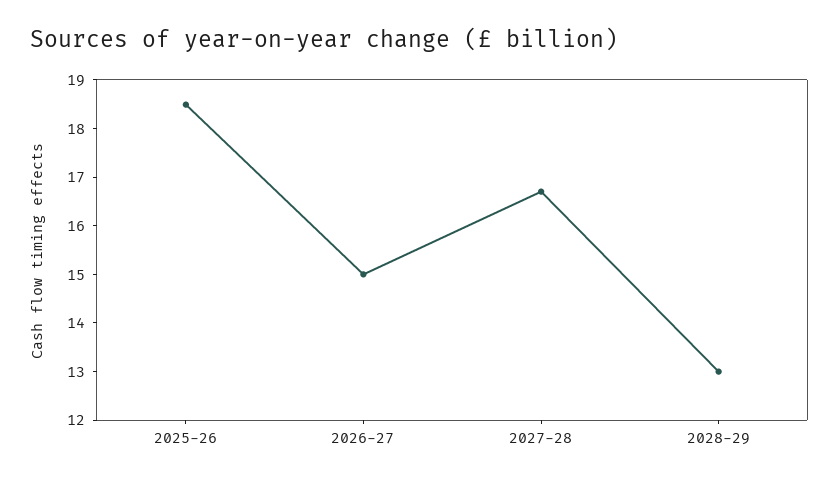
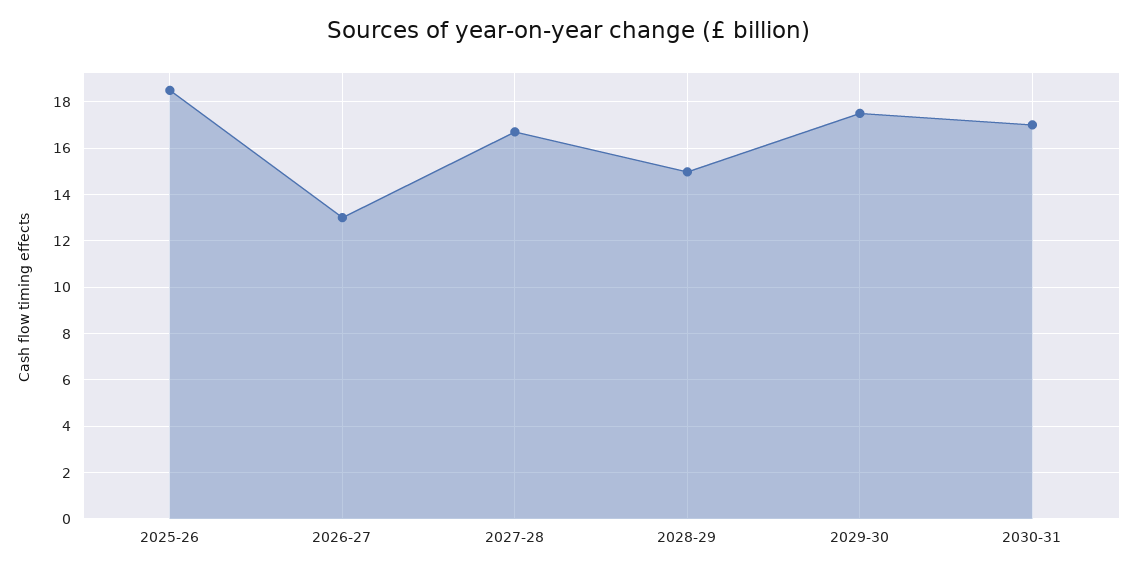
2026-27: 15 -> 13
2028-29: 13 -> 15
2029-30: none -> 17.5
2030-31: none -> 17

